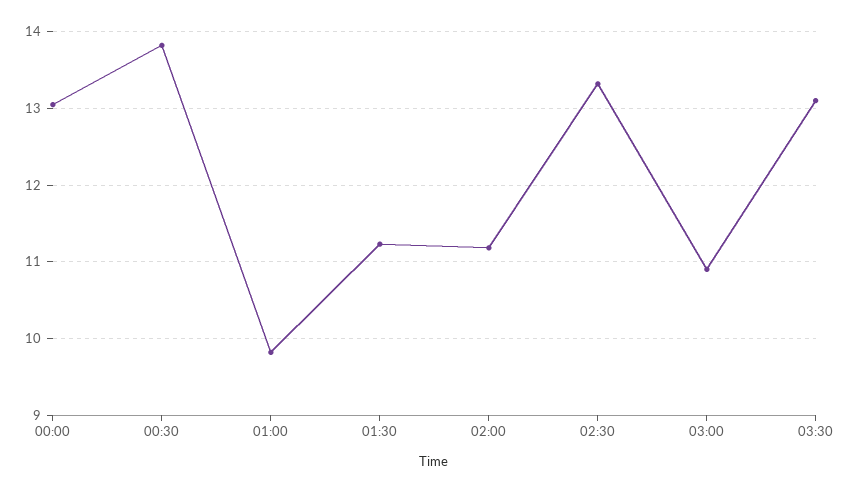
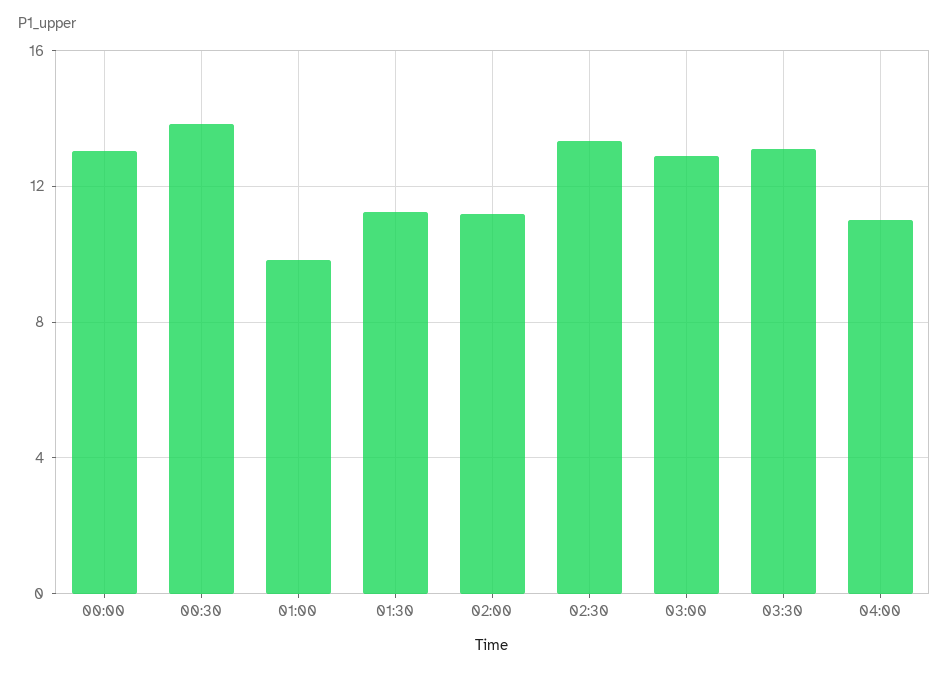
03:00: 10.9 -> 13
04:00: none -> 11

